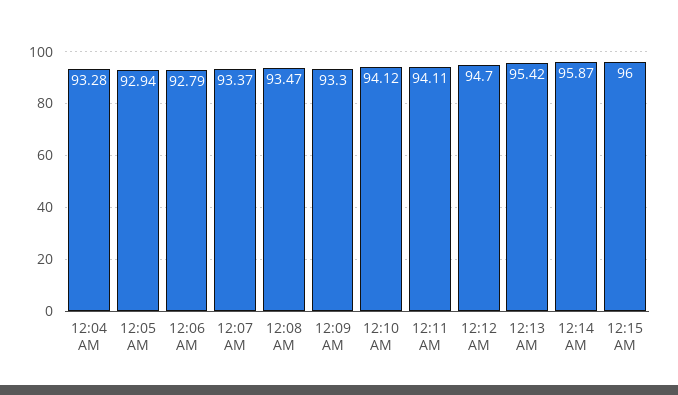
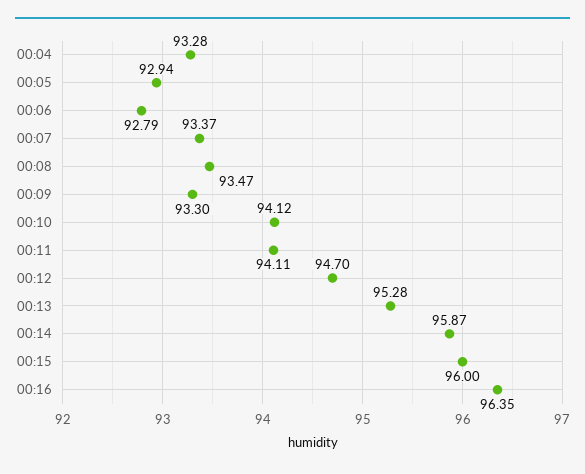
12:13 AM: 95.42 -> 95.28
00:16: none -> 96.35

